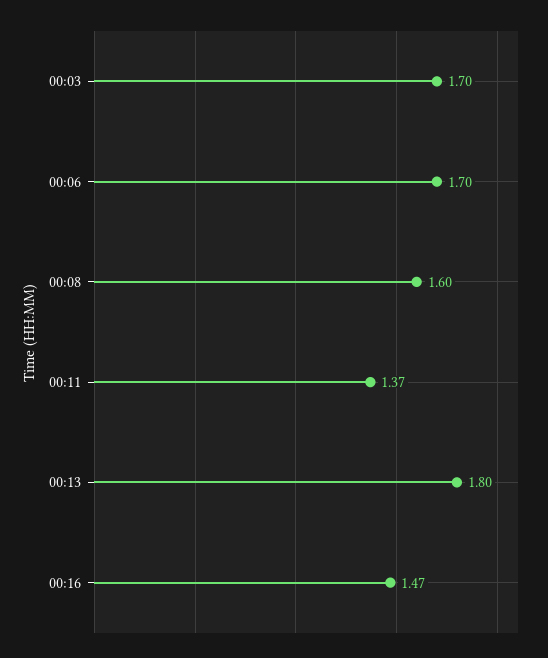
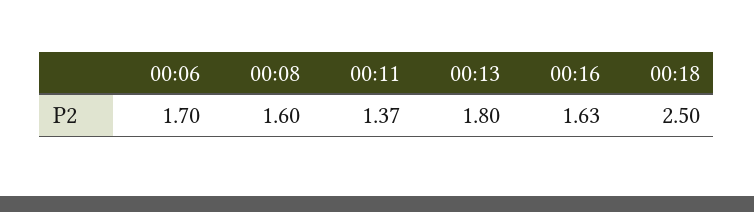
00:03: 1.7 -> none
00:16: 1.47 -> 1.63
00:18: none -> 2.5

